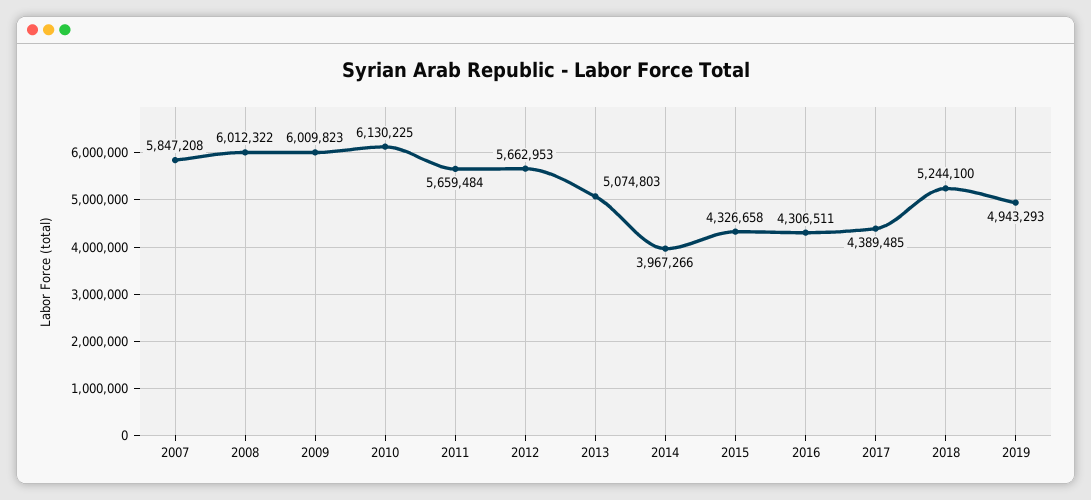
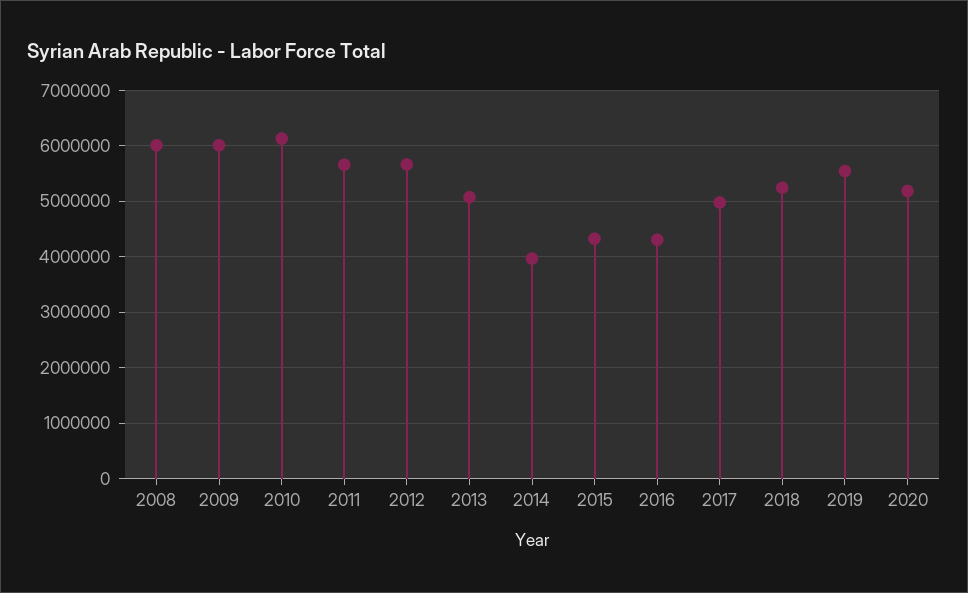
2007: 5847208 -> none
2017: 4389485 -> 5000000
2019: 4943293 -> 5600000
2020: none -> 5200000

